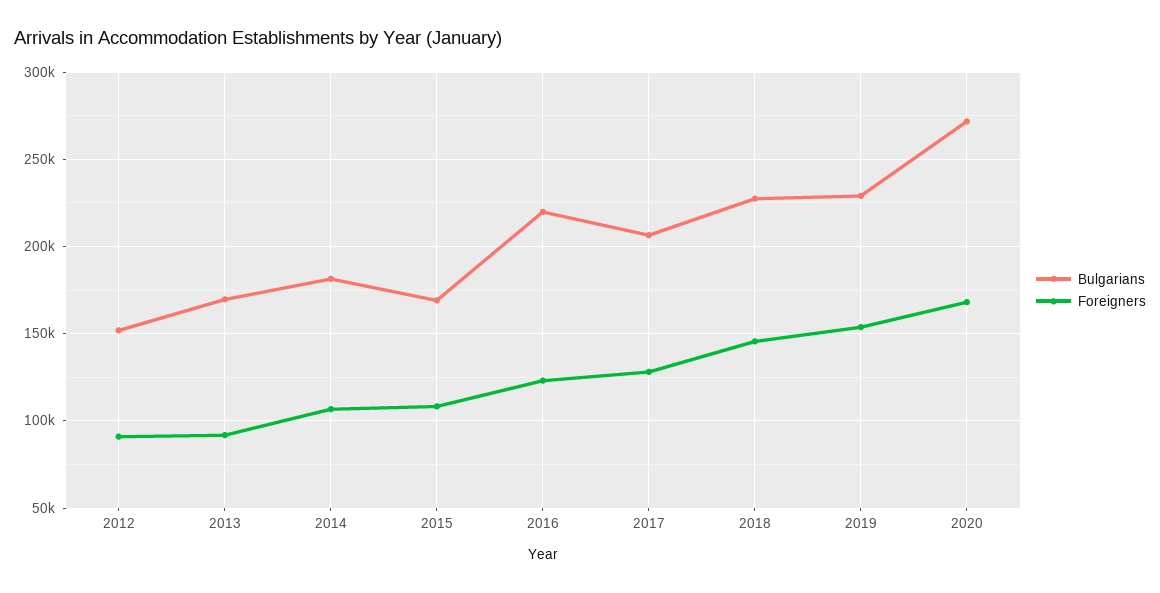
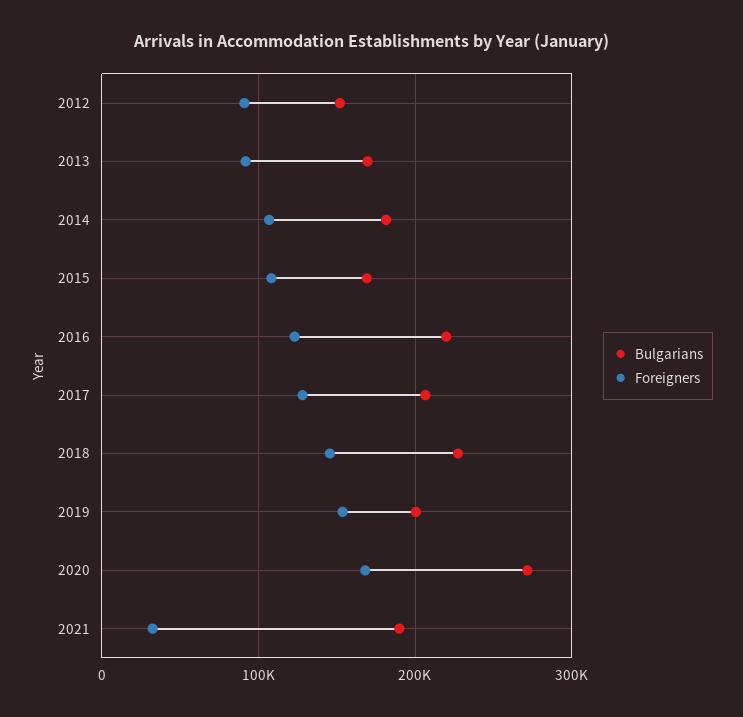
Bulgarians, 2019: 230000 -> 200000
Bulgarians, 2021: none -> 190000
Foreigners, 2021: none -> 30000

